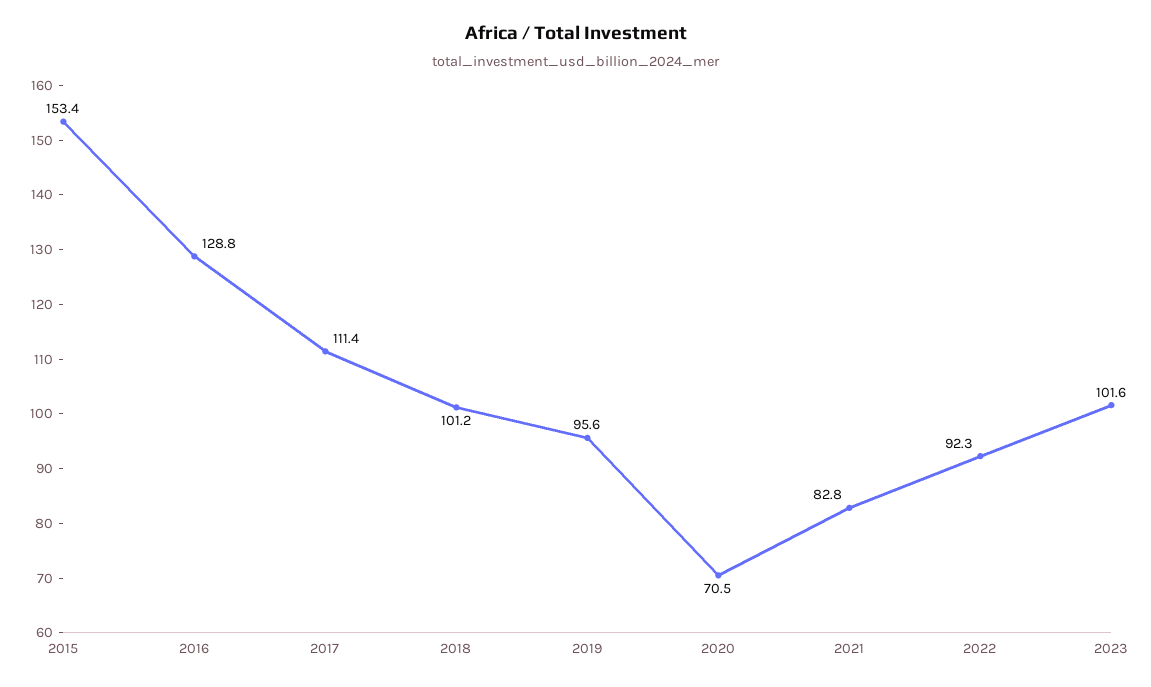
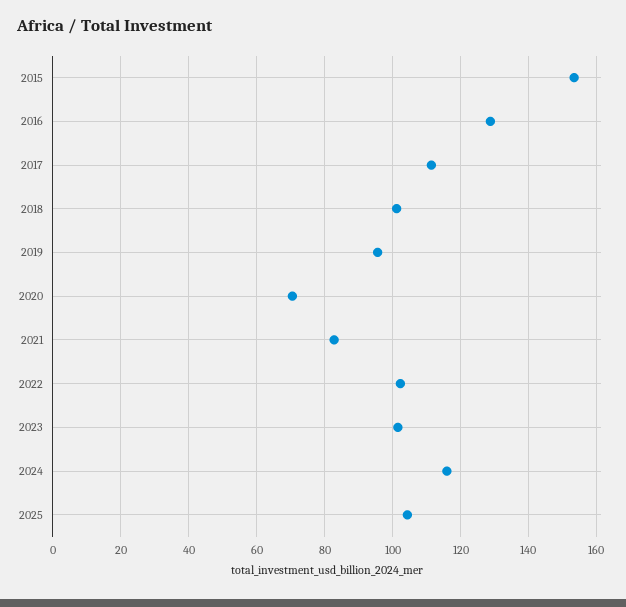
2022: 92.3 -> 102
2024: none -> 116
2025: none -> 104

